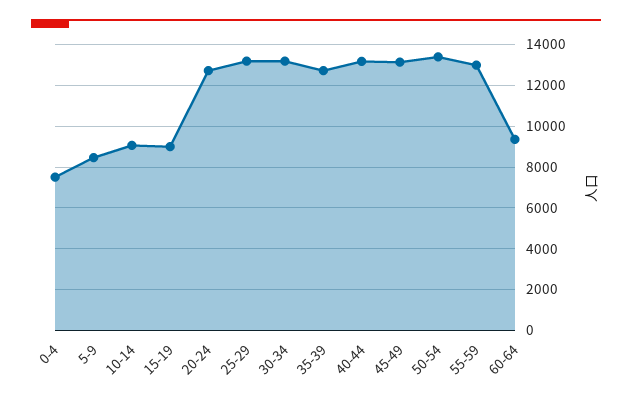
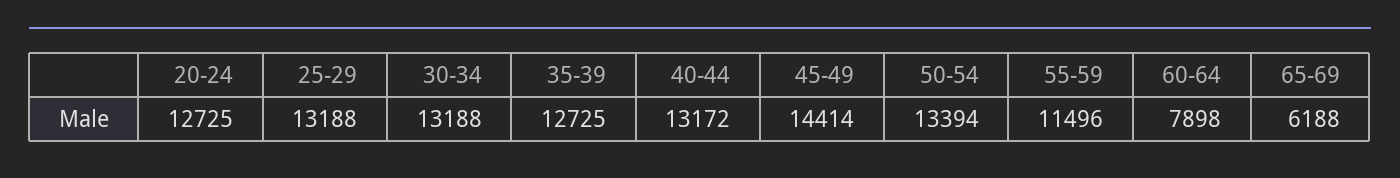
0-4: 7500 -> none
5-9: 8500 -> none
10-14: 9000 -> none
15-19: 9000 -> none
45-49: 13000 -> 14414
55-59: 13000 -> 11496
60-64: 9500 -> 7898
65-69: none -> 6188

